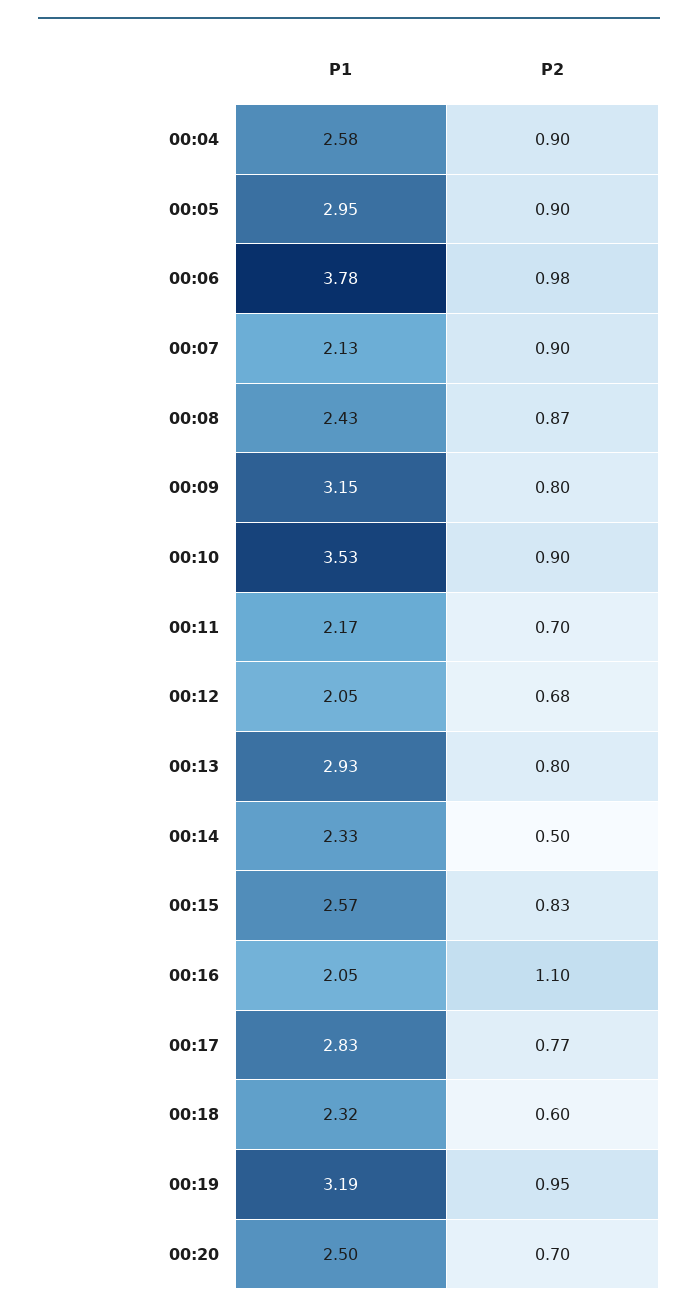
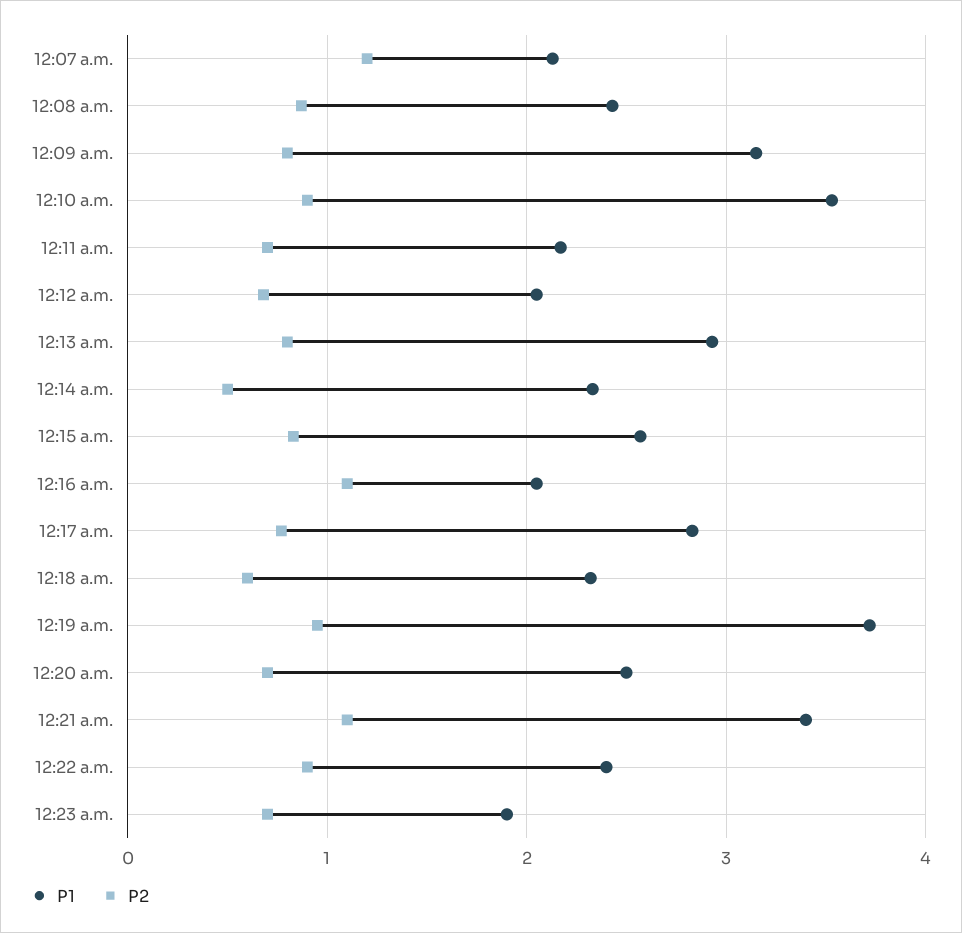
P1, 00:04: 2.58 -> none
P2, 00:04: 0.9 -> none
P1, 00:05: 2.95 -> none
P2, 00:05: 0.9 -> none
P1, 00:06: 3.78 -> none
P2, 00:06: 0.98 -> none
P2, 00:07: 0.9 -> 1.2
P1, 00:19: 3.19 -> 3.7
P1, 12:21 a.m.: none -> 3.4
P2, 12:21 a.m.: none -> 1.1
P1, 12:22 a.m.: none -> 2.4
P2, 12:22 a.m.: none -> 0.9
P1, 12:23 a.m.: none -> 1.9
P2, 12:23 a.m.: none -> 0.7

